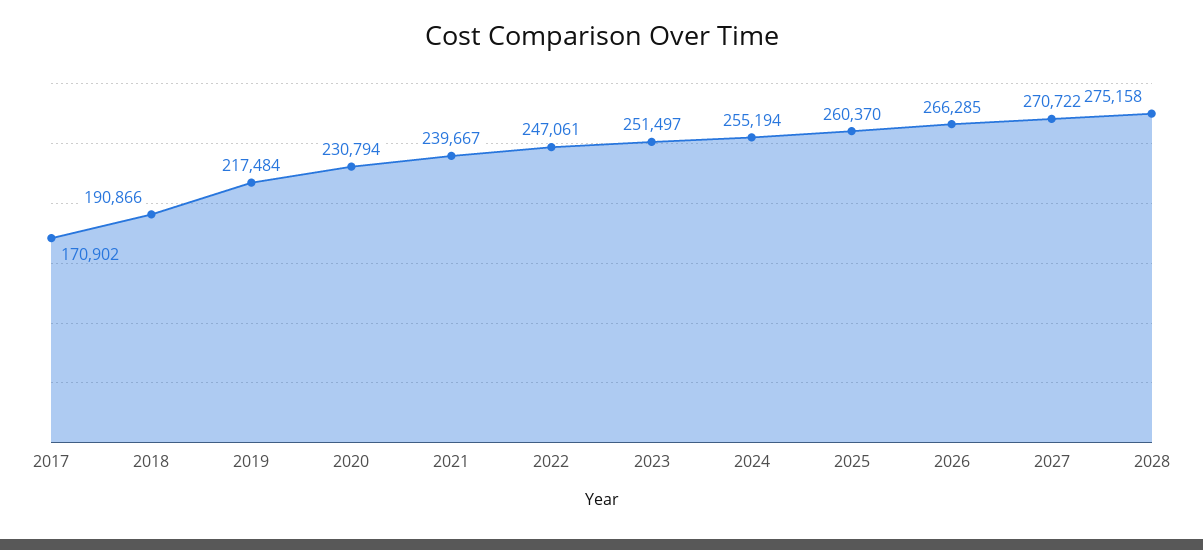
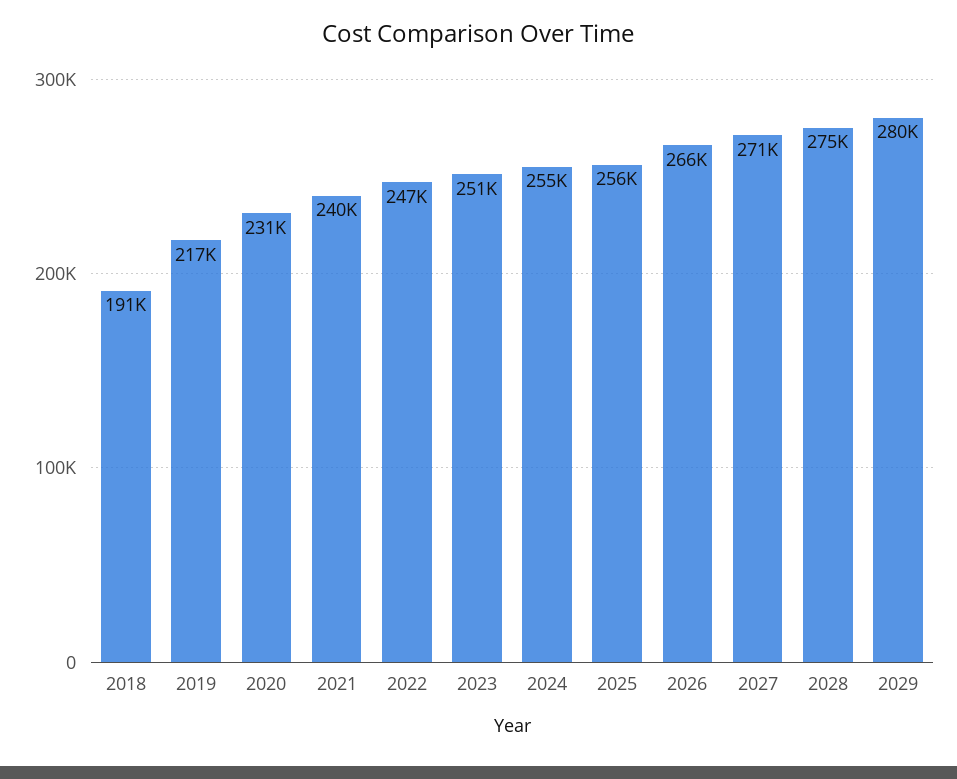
2017: 170902 -> none
2025: 260370 -> 256000
2029: none -> 280000

